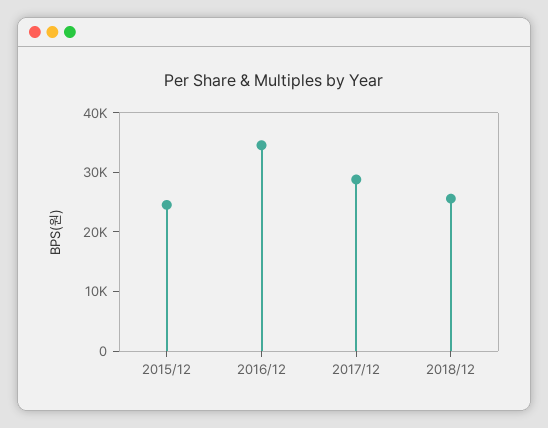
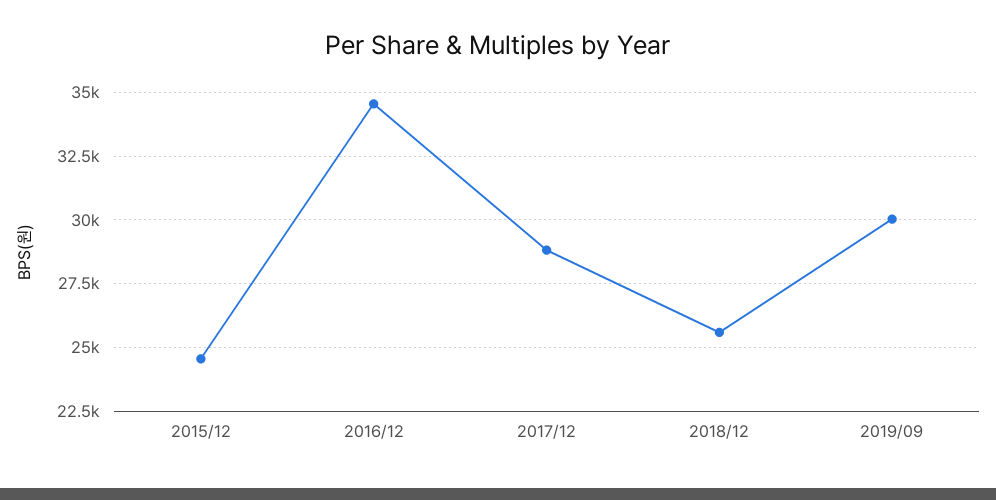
2019/09: none -> 30000

